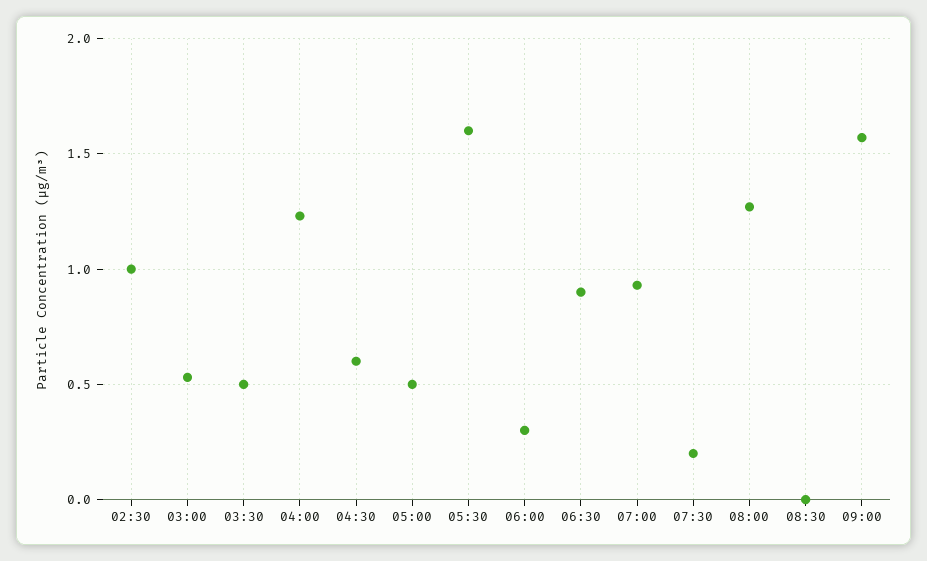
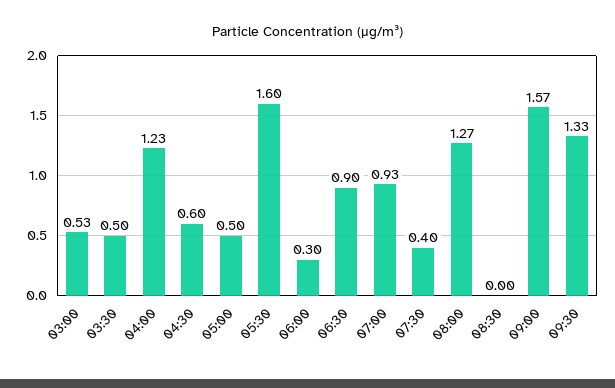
02:30: 1 -> none
07:30: 0.2 -> 0.4
09:30: none -> 1.33

